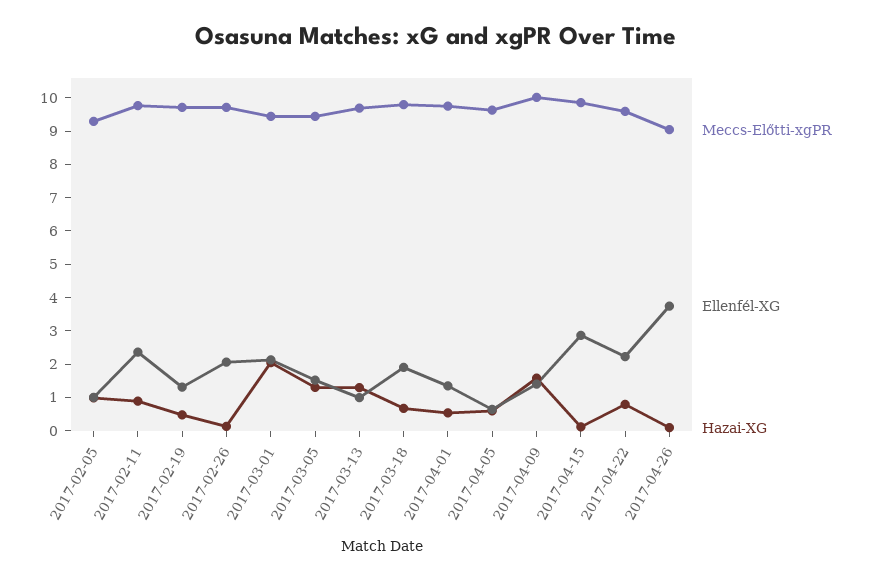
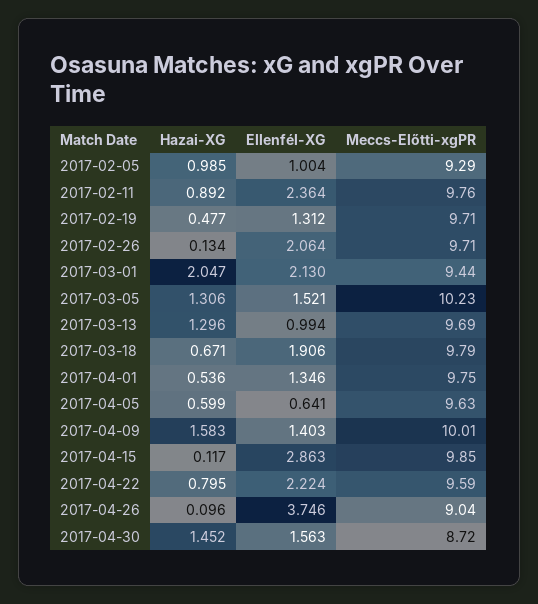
Meccs-Előtti-xgPR, 2017-03-05: 9.5 -> 10.23
Hazai-XG, 2017-04-30: none -> 1.452
Ellenfél-XG, 2017-04-30: none -> 1.563
Meccs-Előtti-xgPR, 2017-04-30: none -> 8.72

